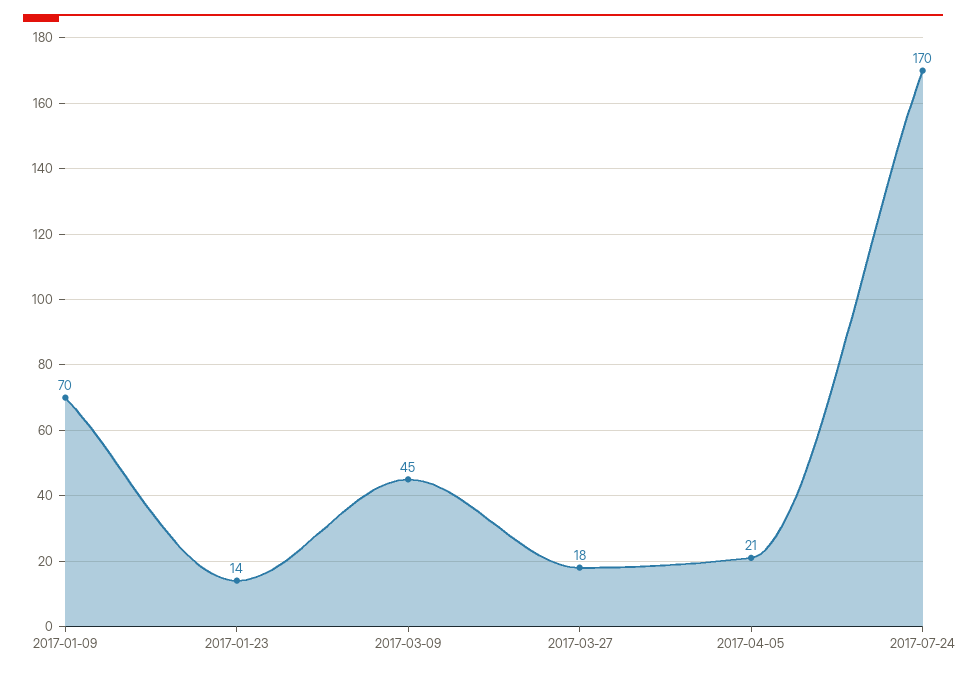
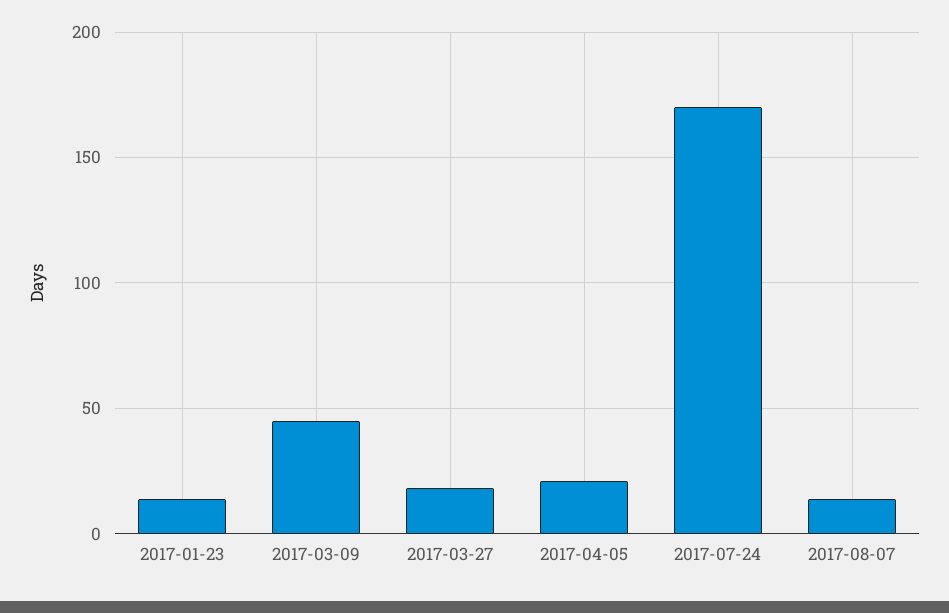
2017-01-09: 70 -> none
2017-08-07: none -> 15

